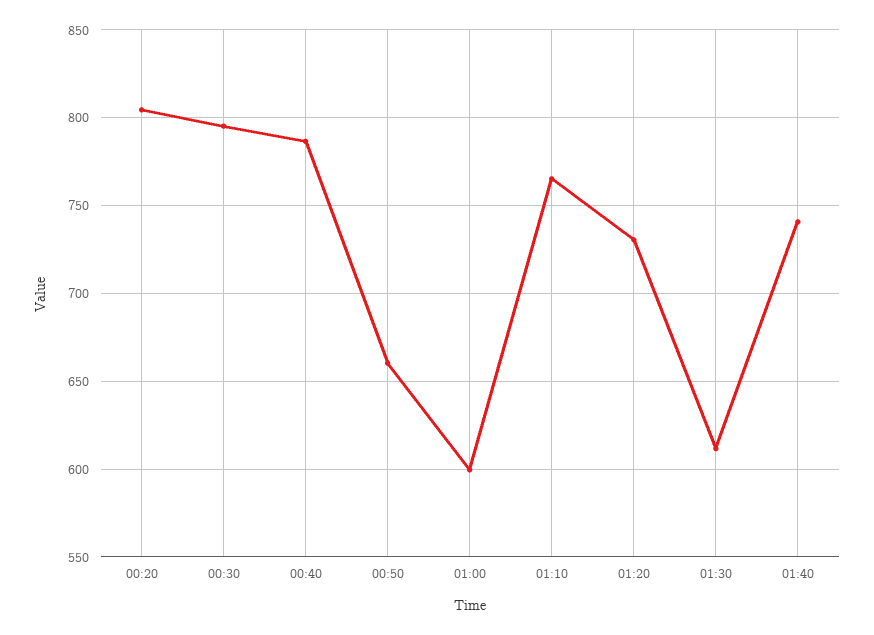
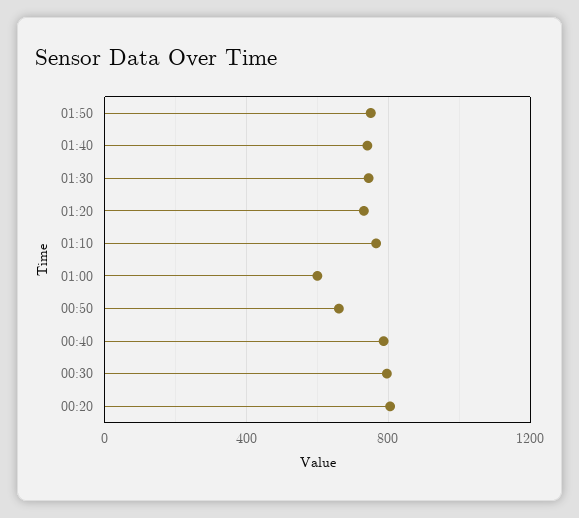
01:30: 610 -> 750
01:50: none -> 750

